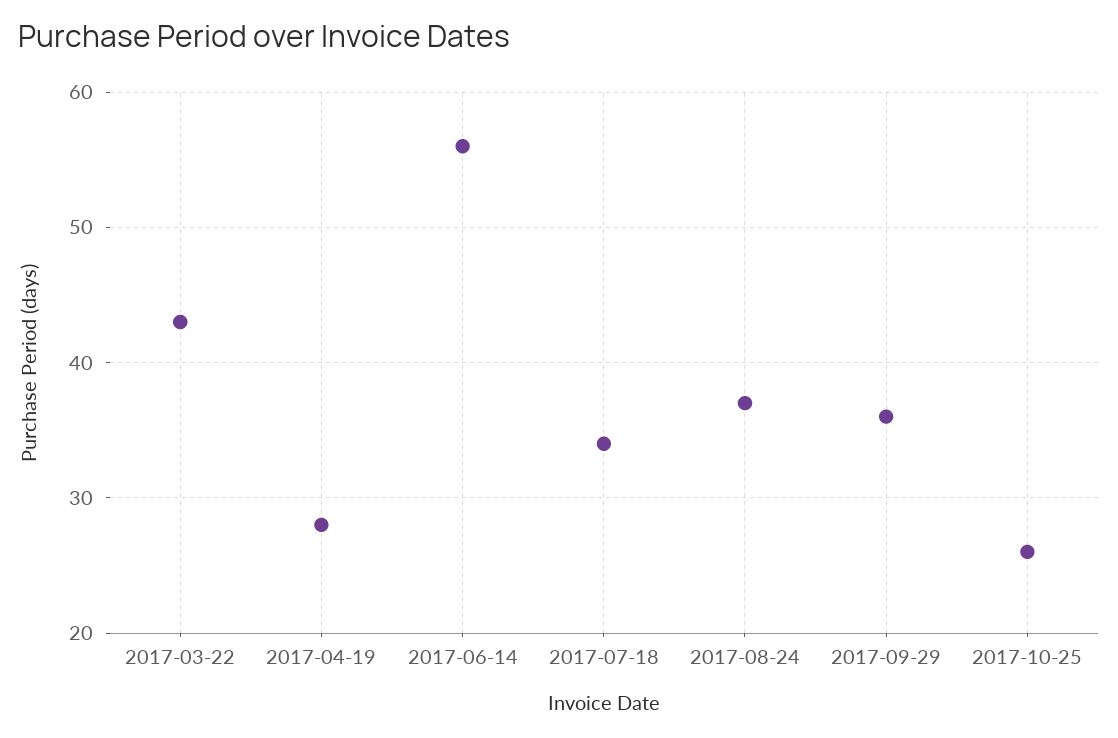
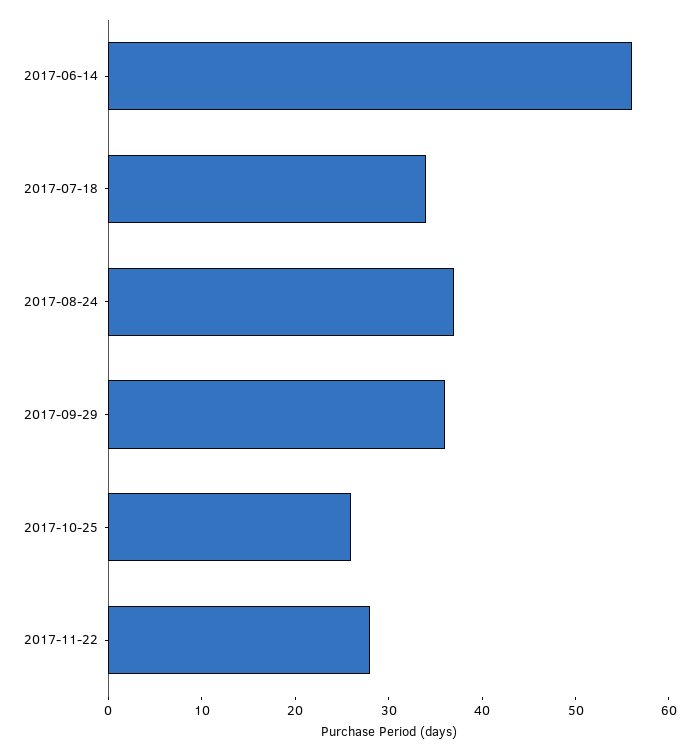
2017-03-22: 43 -> none
2017-04-19: 28 -> none
2017-11-22: none -> 28

